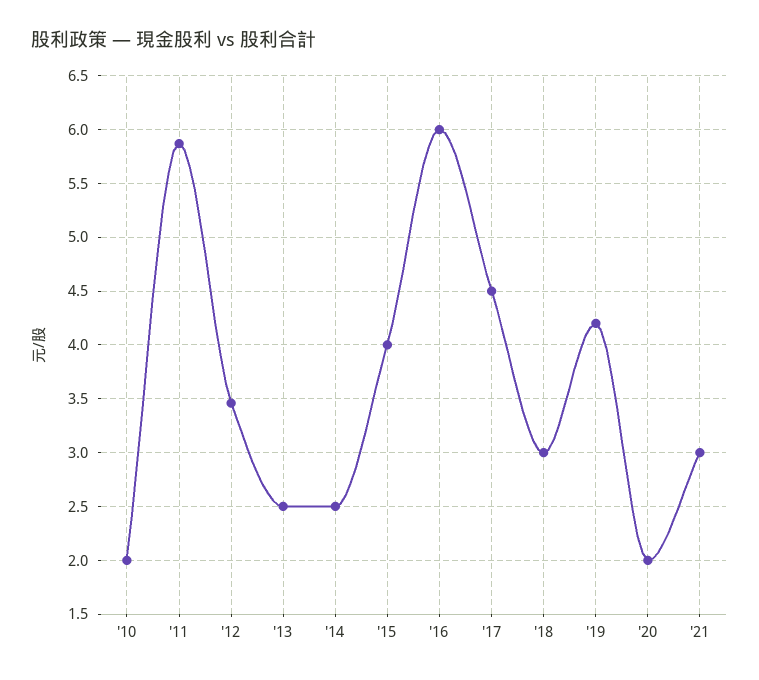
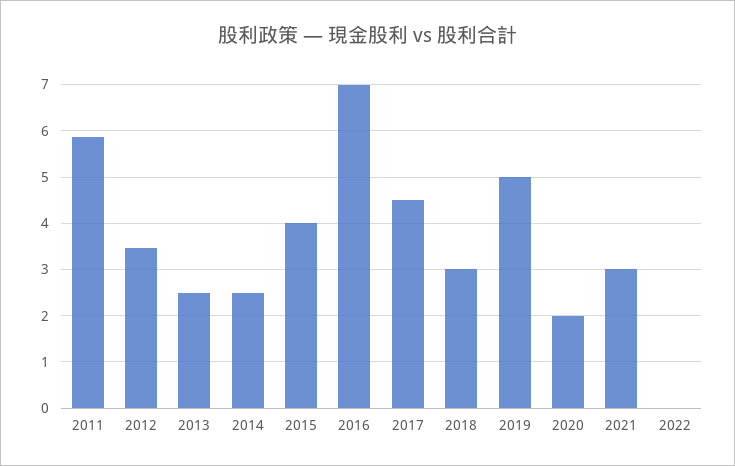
'10: 2 -> none
'16: 6 -> 7
'19: 4.2 -> 5
2022: none -> 0

